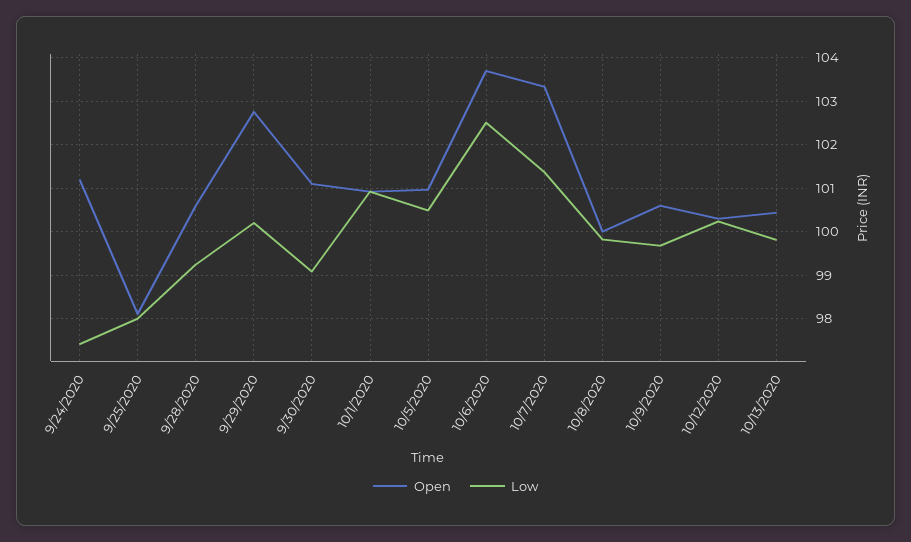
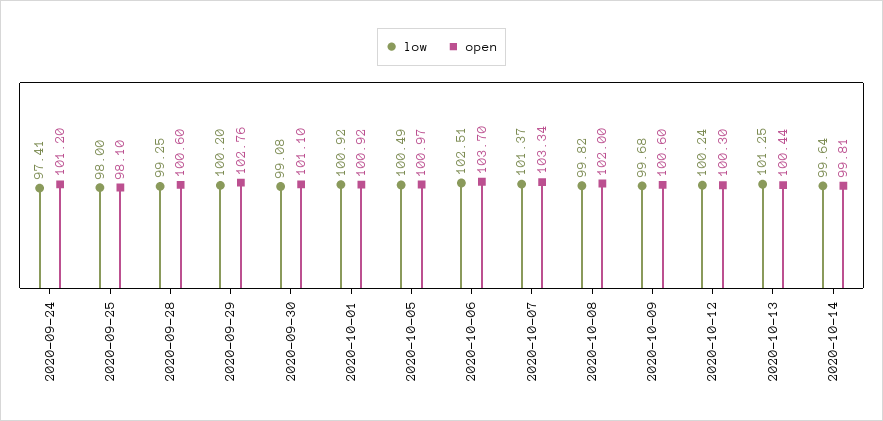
Open, 10/8/2020: 100 -> 102
Low, 10/13/2020: 99.8 -> 101.25
Low, 2020-10-14: none -> 99.64
Open, 2020-10-14: none -> 99.81

